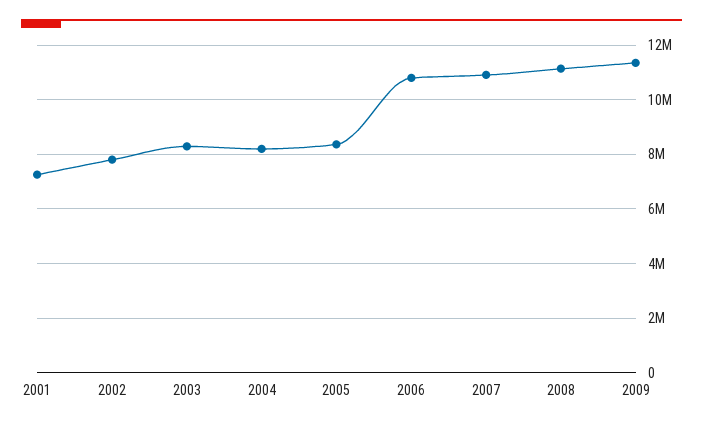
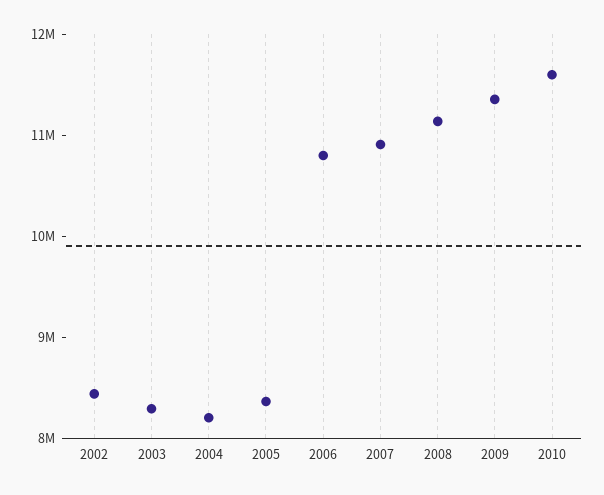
2001: 7250000 -> none
2002: 7750000 -> 8400000
2010: none -> 11600000

